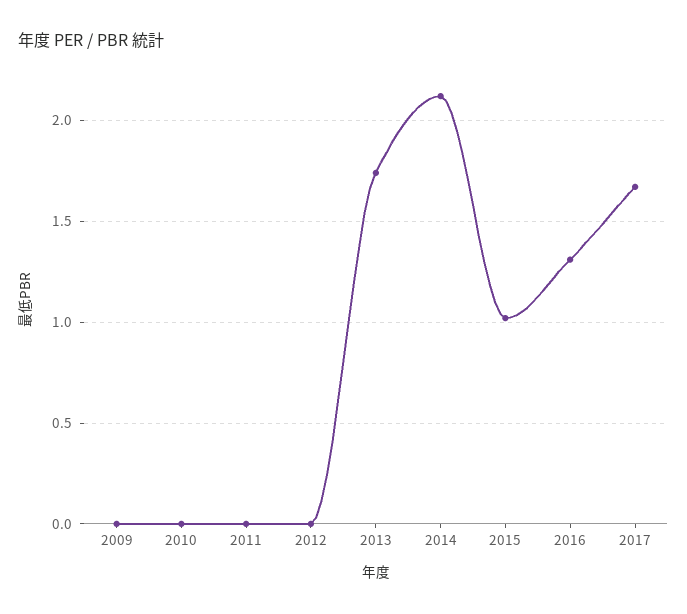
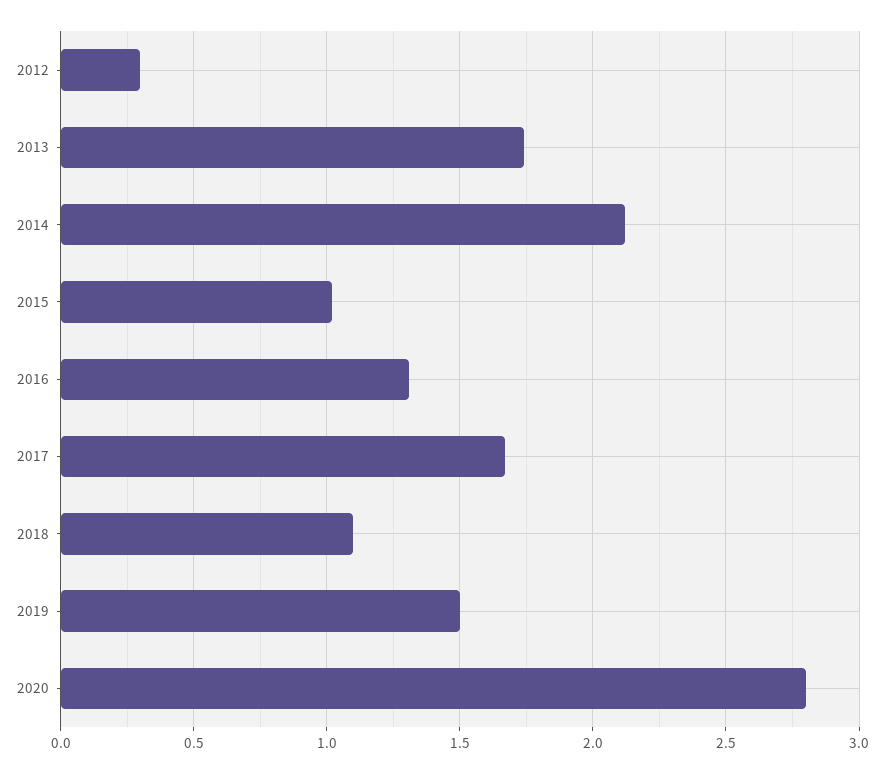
2009: 0 -> none
2010: 0 -> none
2011: 0 -> none
2012: 0 -> 0.3
2018: none -> 1.1
2019: none -> 1.5
2020: none -> 2.8

